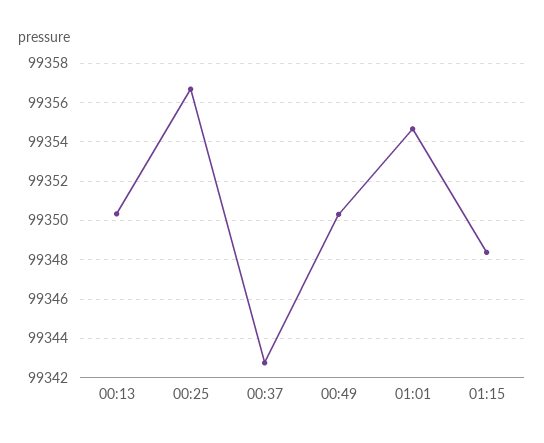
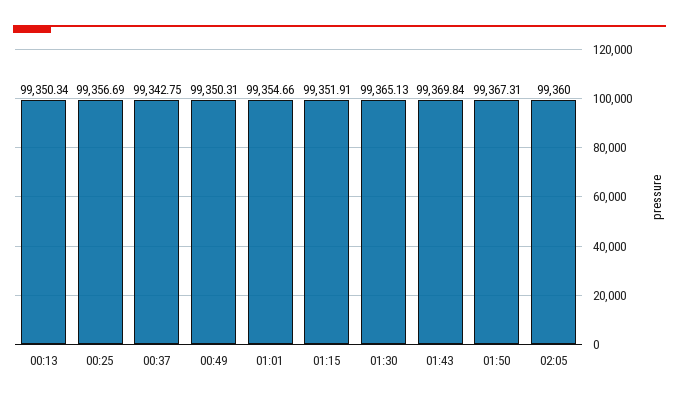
01:15: 99348.5 -> 99351.91
01:30: none -> 99365.13
01:43: none -> 99369.84
01:50: none -> 99367.31
02:05: none -> 99360

